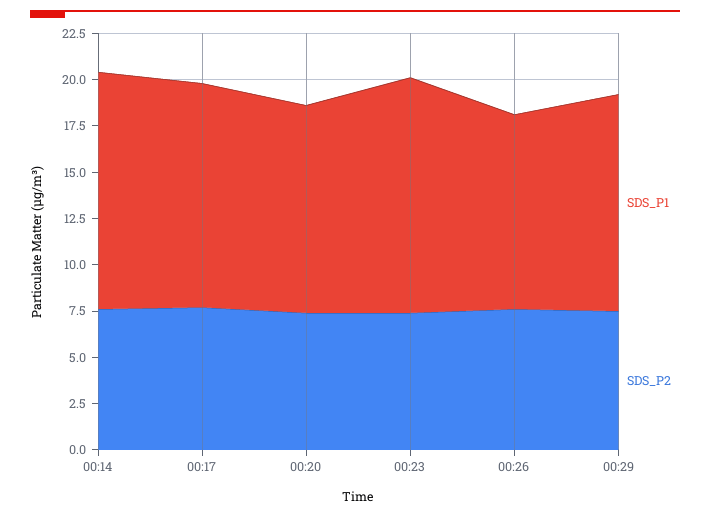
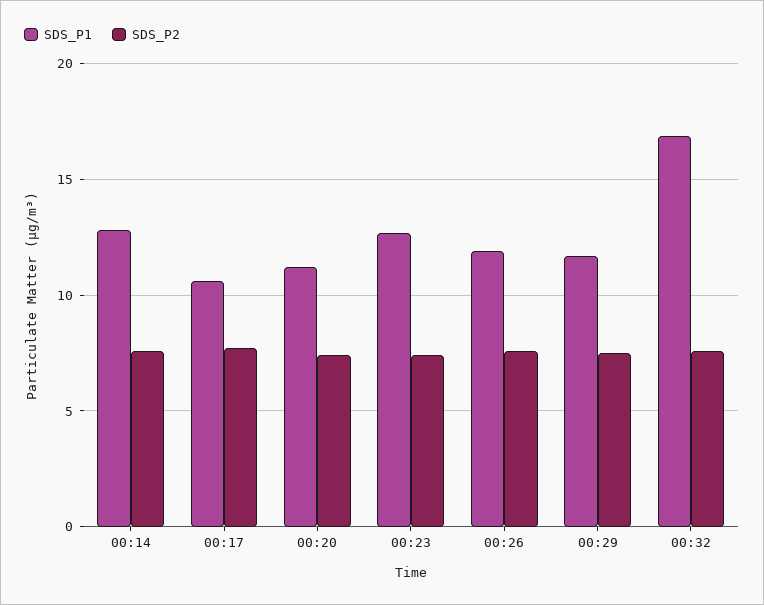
SDS_P1, 00:17: 12 -> 10.5
SDS_P1, 00:26: 10.5 -> 12
SDS_P1, 00:32: none -> 17
SDS_P2, 00:32: none -> 7.5

